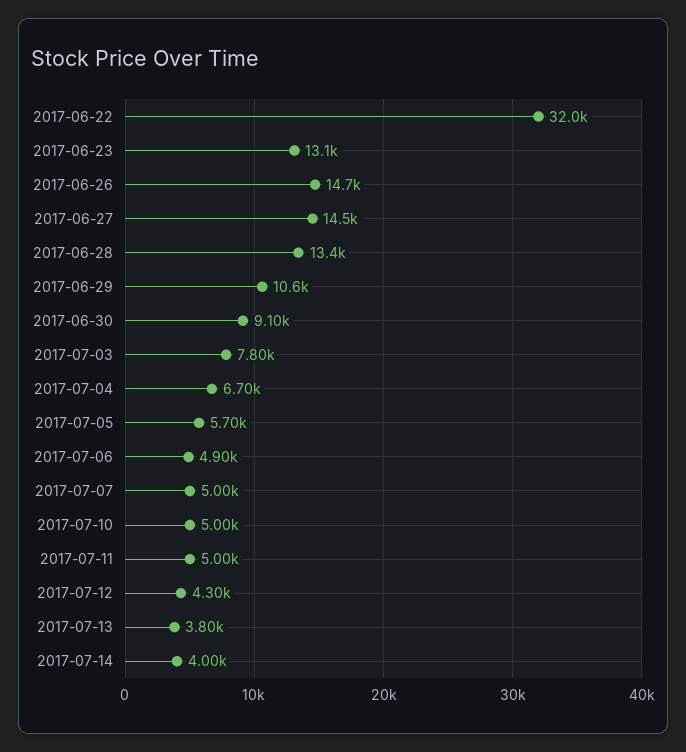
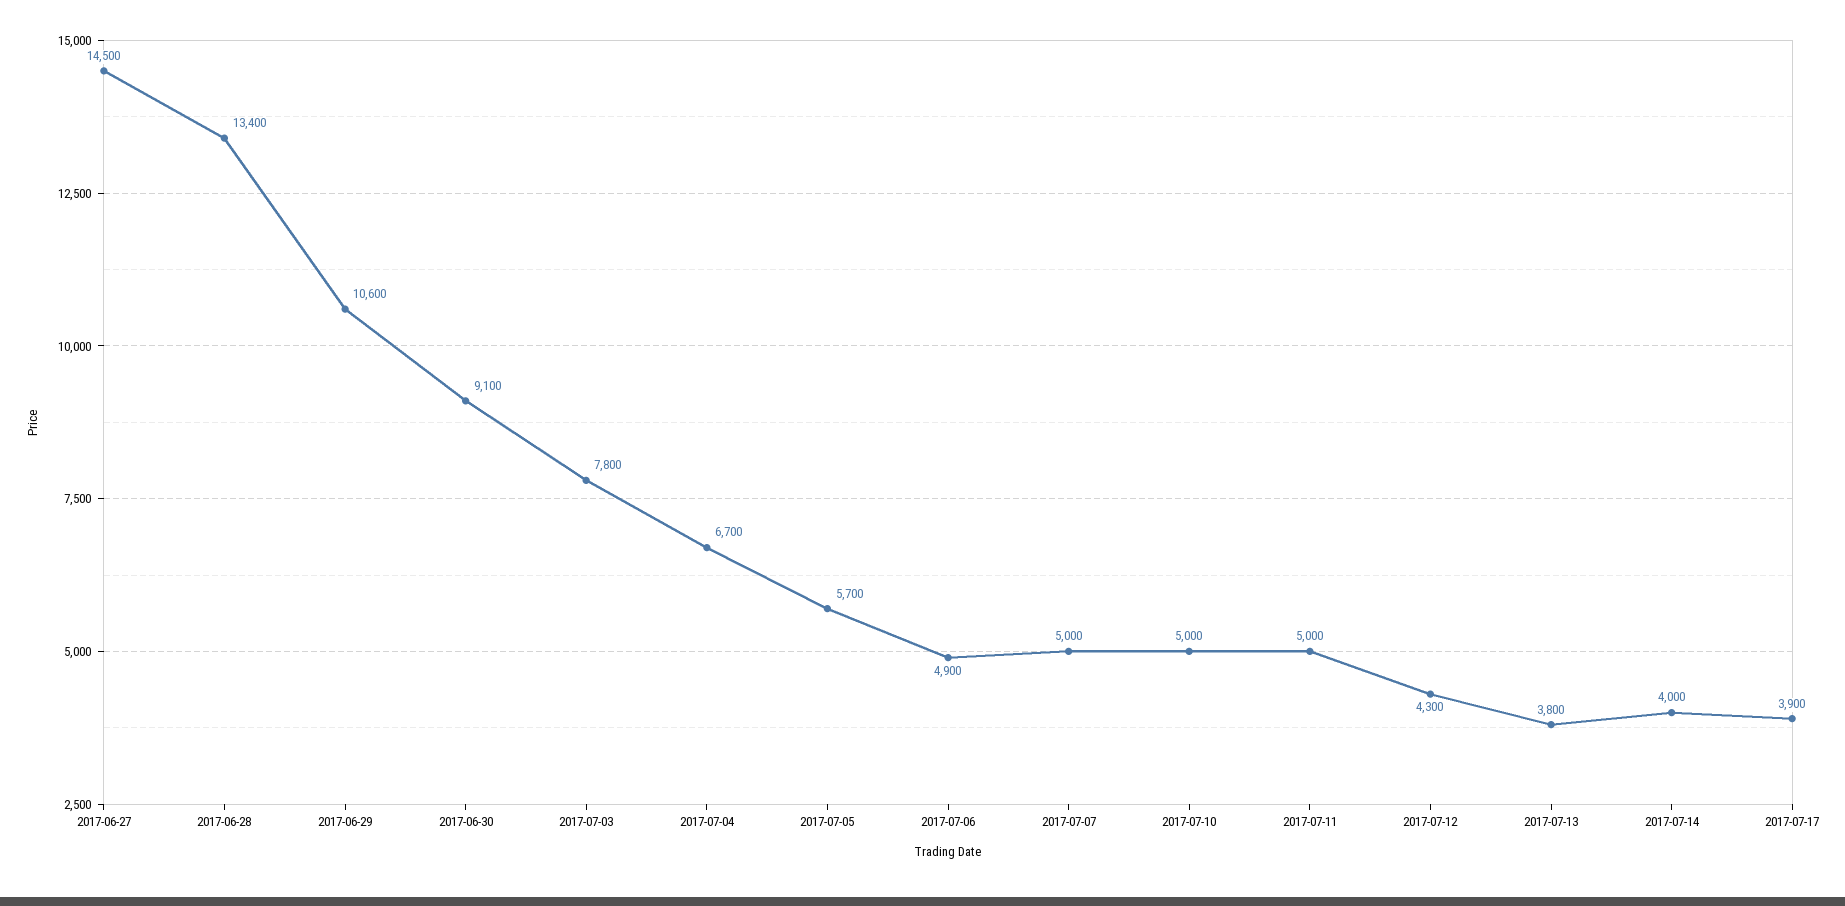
2017-06-22: 32000 -> none
2017-06-23: 13100 -> none
2017-06-26: 14700 -> none
2017-07-17: none -> 3900

